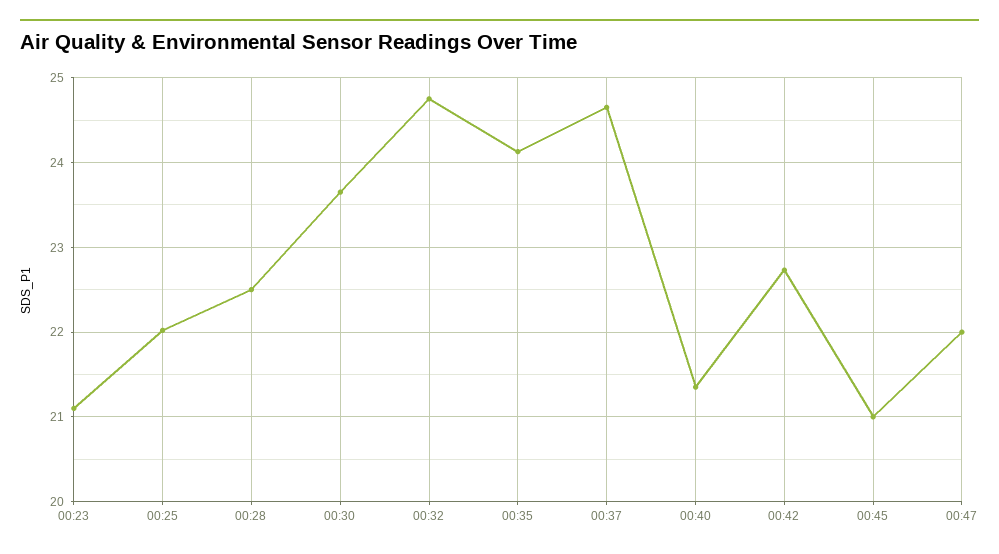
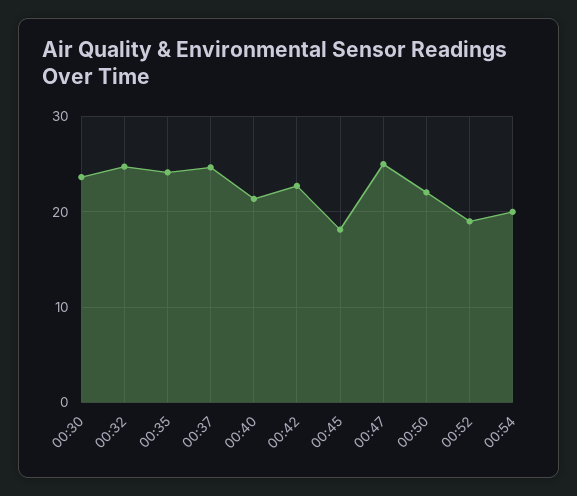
00:23: 21.1 -> none
00:25: 22 -> none
00:28: 22.5 -> none
00:45: 21 -> 18
00:47: 22 -> 25
00:50: none -> 22
00:52: none -> 19
00:54: none -> 20

